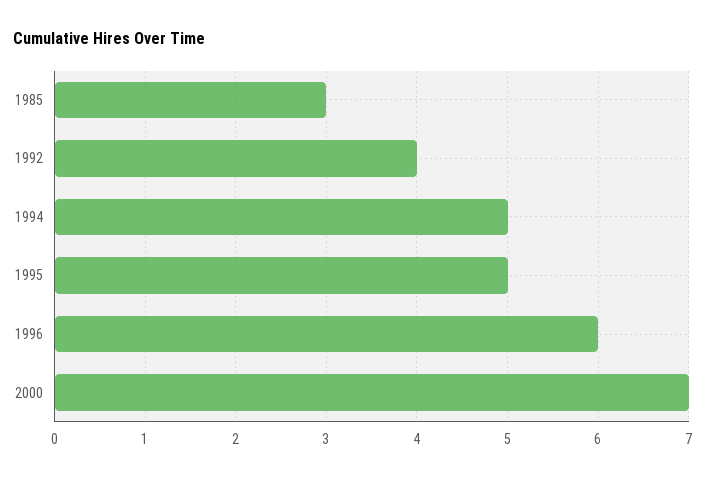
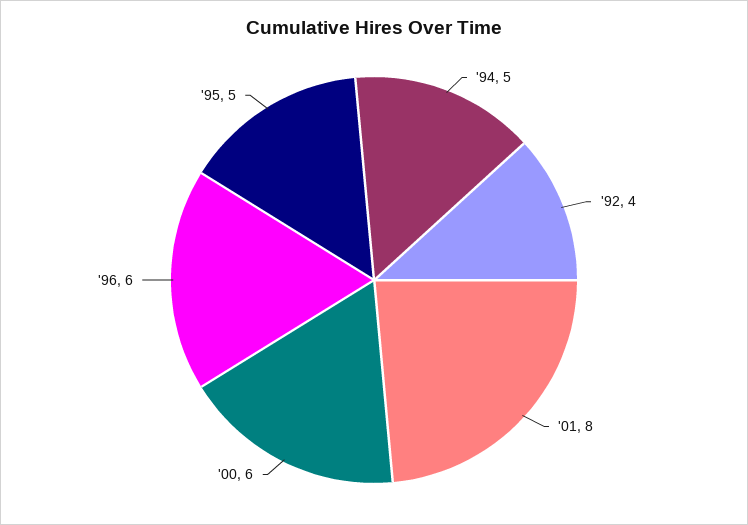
1985: 3 -> none
2000: 7 -> 6
'01: none -> 8

